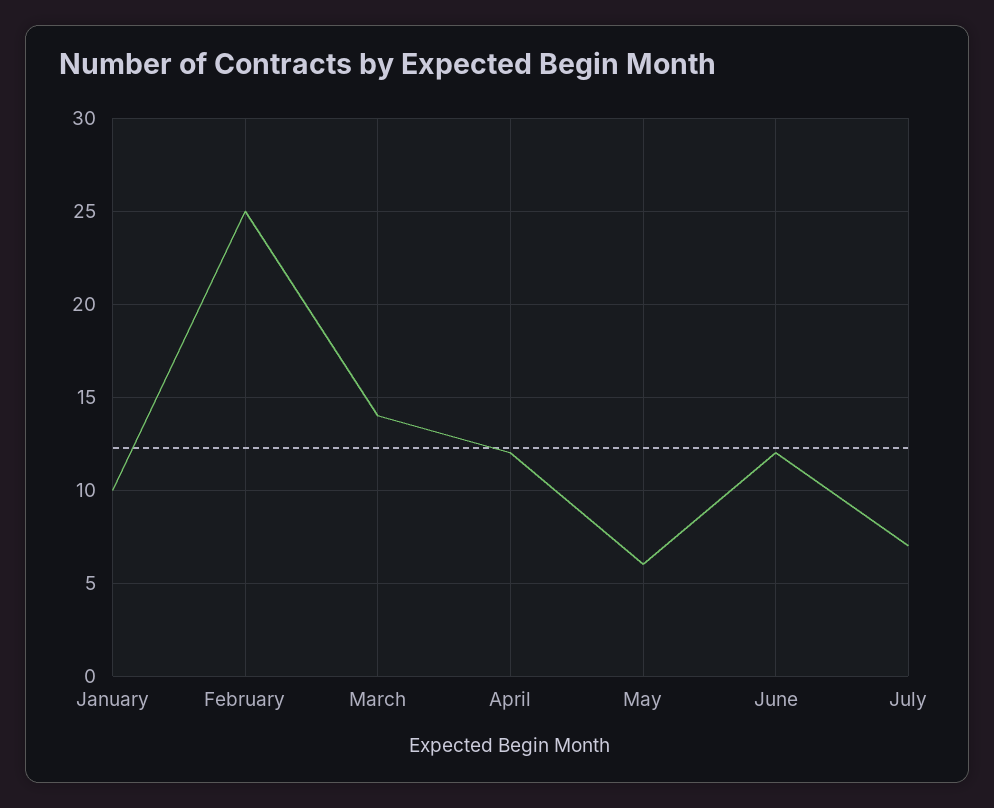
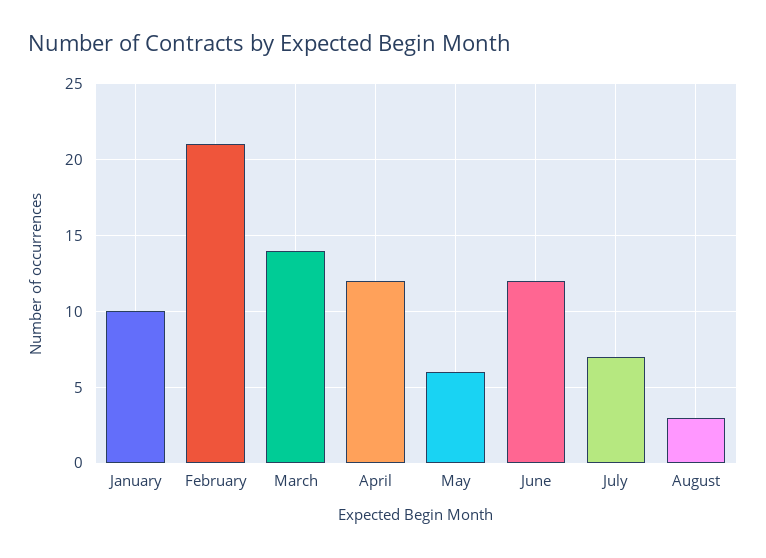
February: 25 -> 21
August: none -> 3

